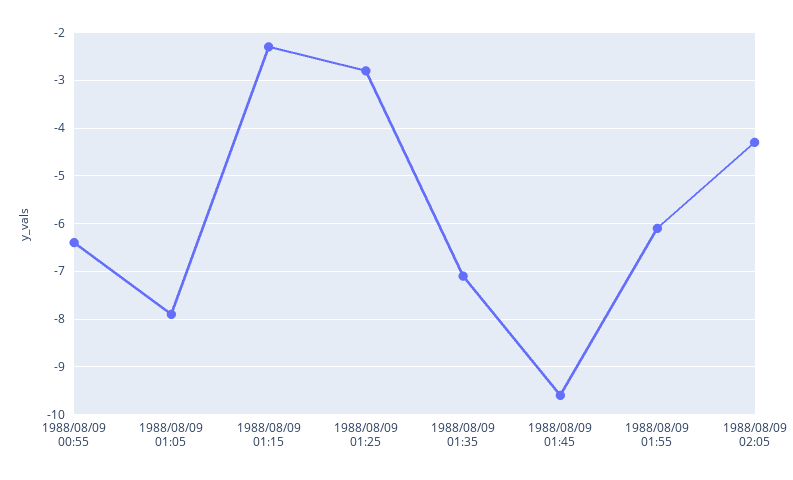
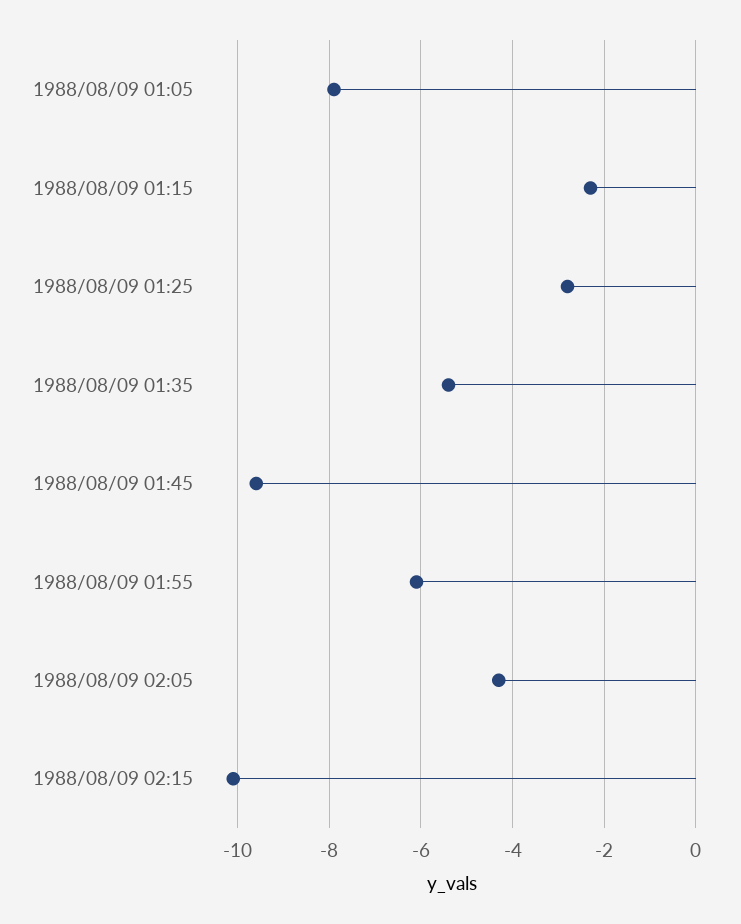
1988/08/09 00:55: -6.5 -> none
1988/08/09 01:35: -7 -> -5.5
1988/08/09 02:15: none -> -10

